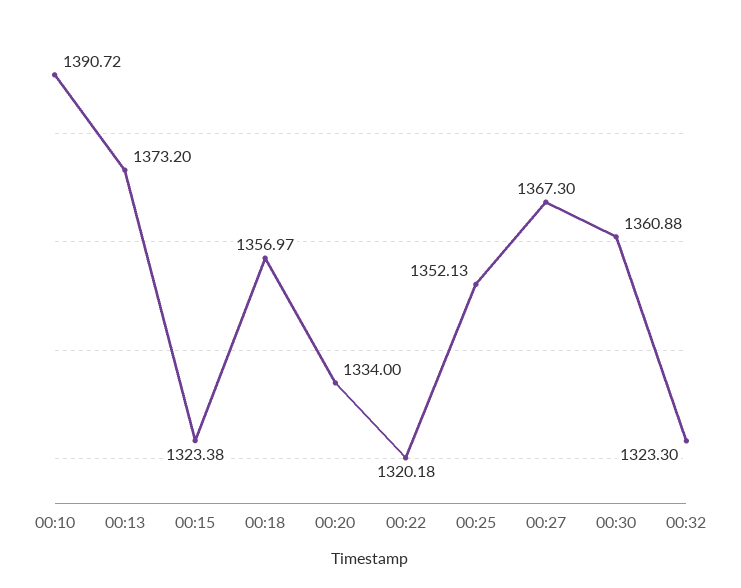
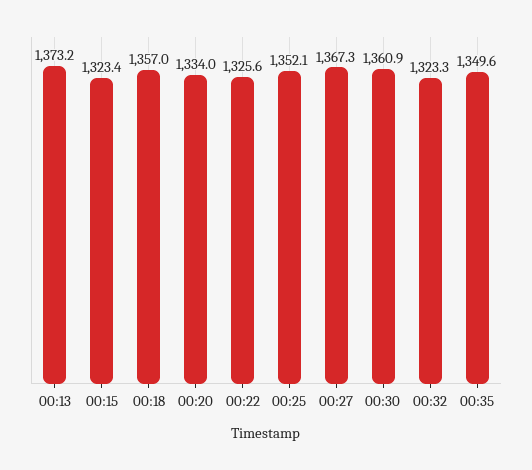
00:10: 1390.72 -> none
00:22: 1320.18 -> 1325.6
00:35: none -> 1349.6

